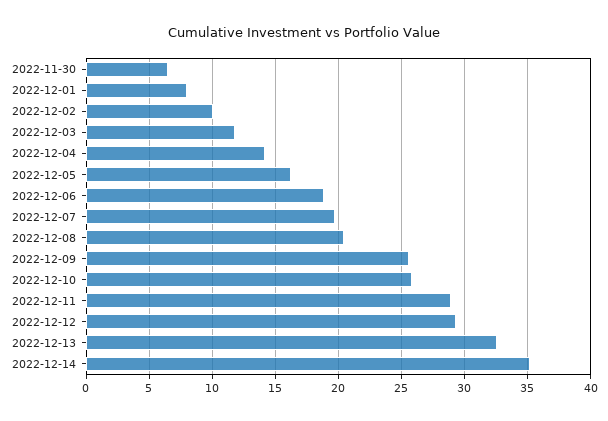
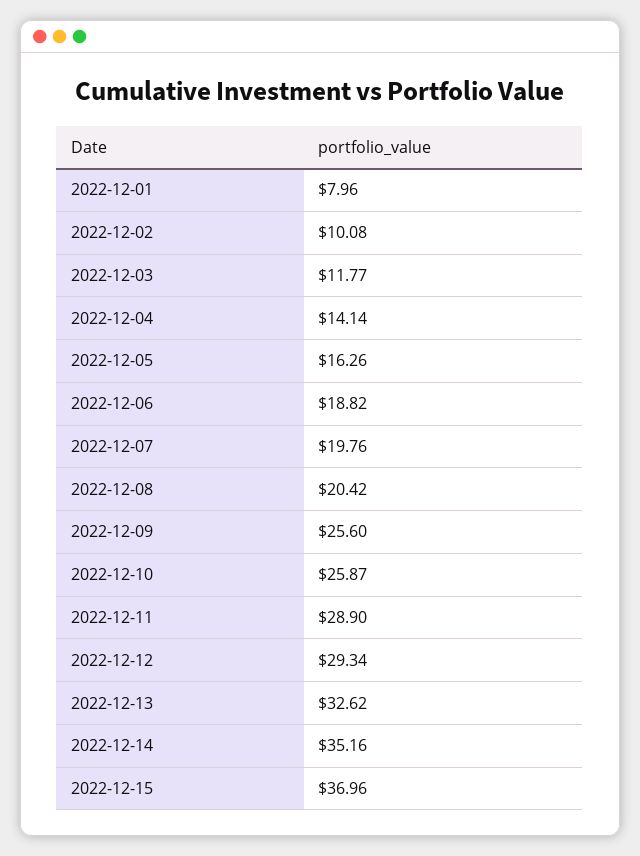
2022-11-30: 6.5 -> none
2022-12-15: none -> 36.96

